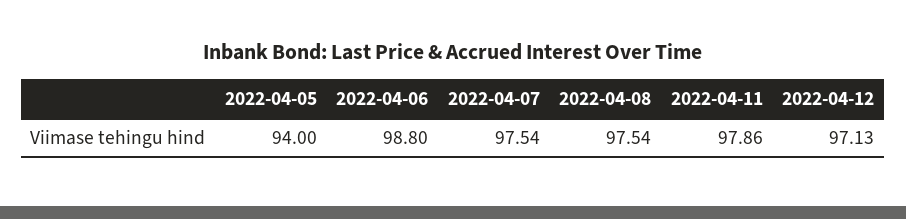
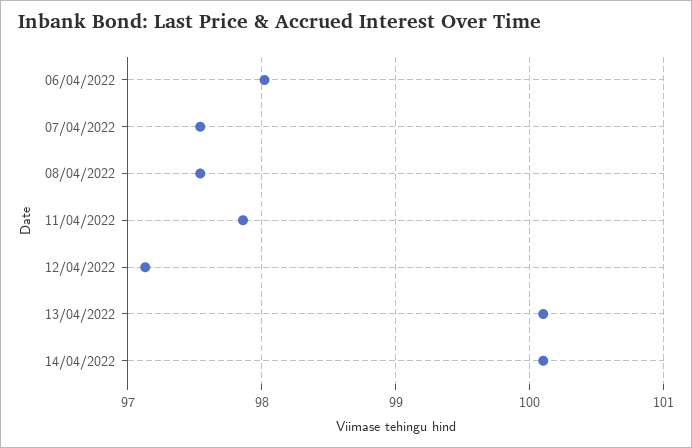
2022-04-05: 94 -> none
2022-04-06: 98.8 -> 98
13/04/2022: none -> 100.1
14/04/2022: none -> 100.1

